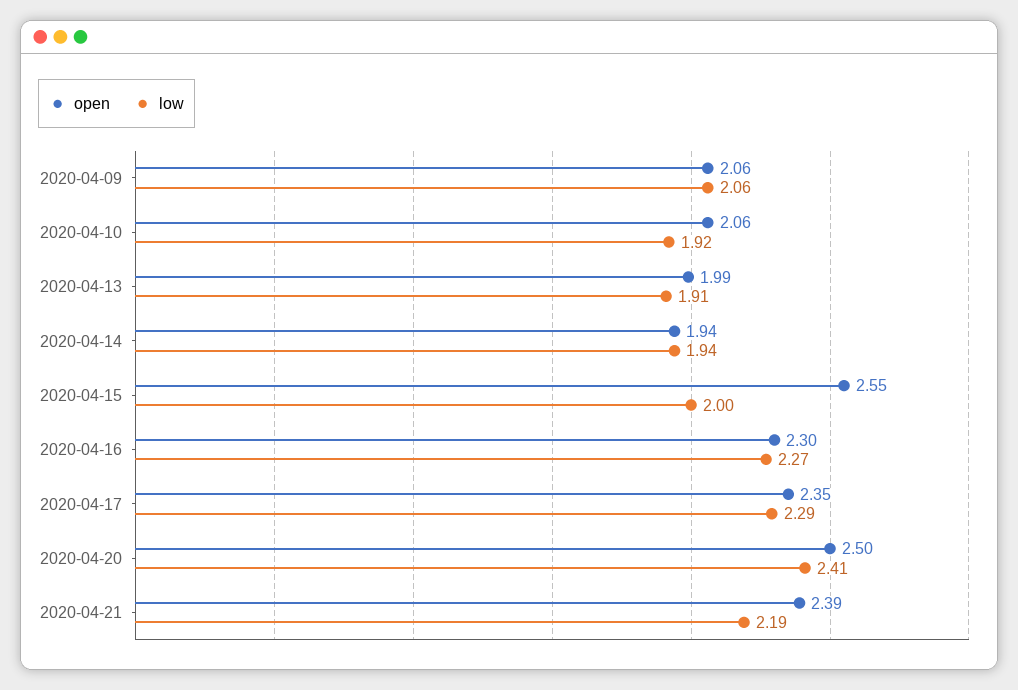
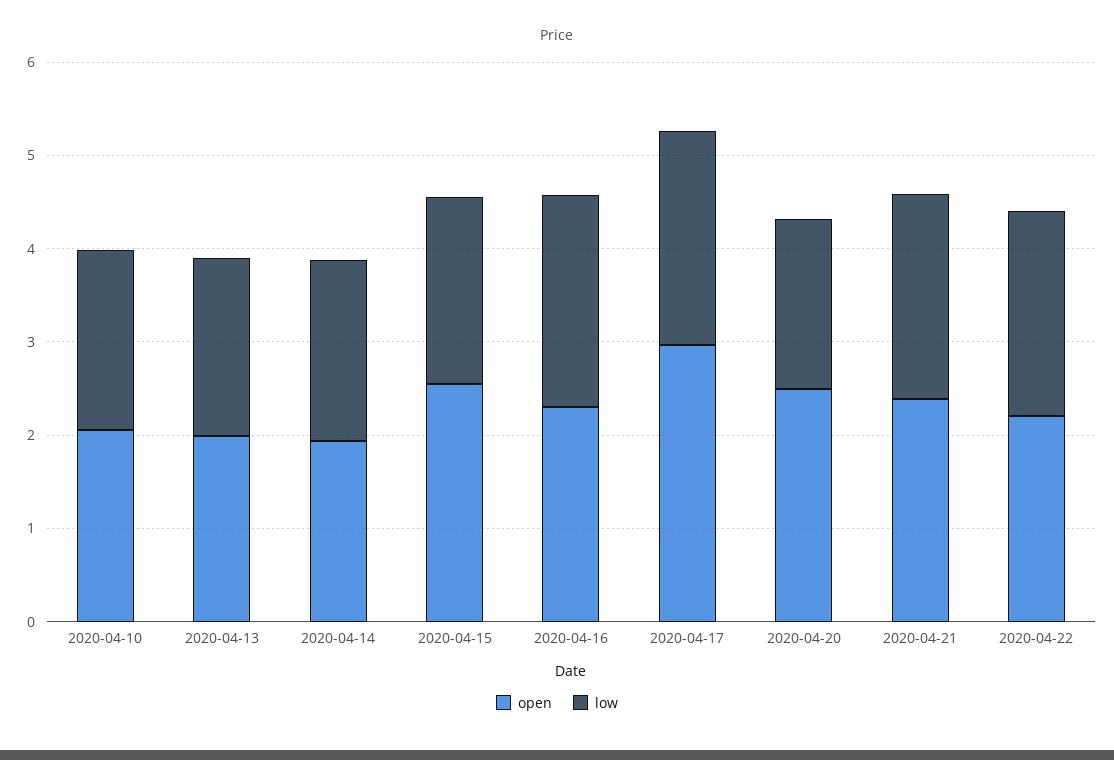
open, 2020-04-09: 2.06 -> none
low, 2020-04-09: 2.06 -> none
open, 2020-04-17: 2.35 -> 3
low, 2020-04-20: 2.41 -> 1.8
open, 2020-04-22: none -> 2.2
low, 2020-04-22: none -> 2.2

